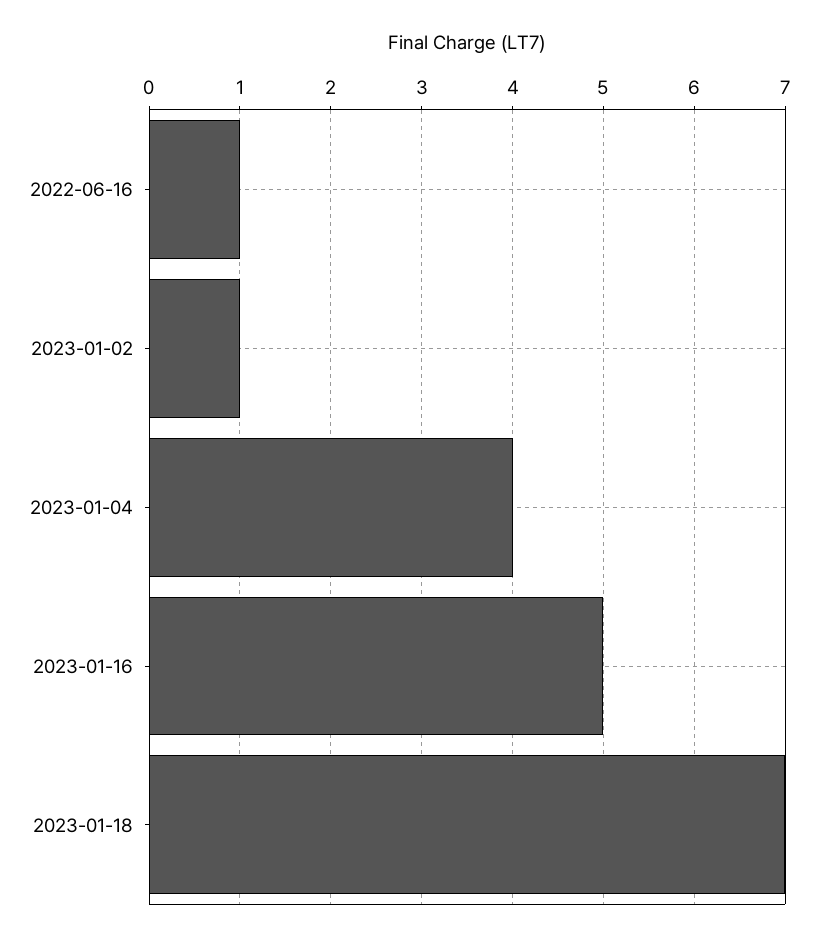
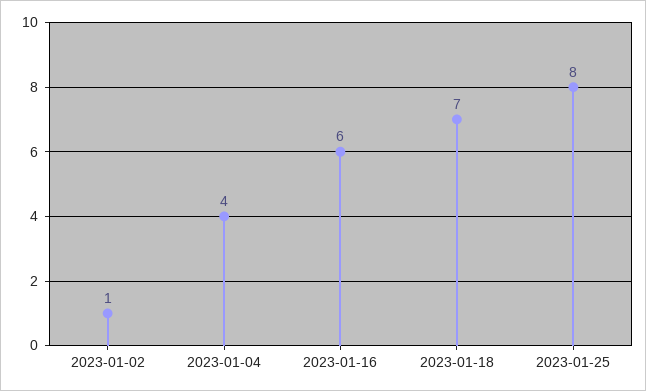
2022-06-16: 1 -> none
2023-01-16: 5 -> 6
2023-01-25: none -> 8

